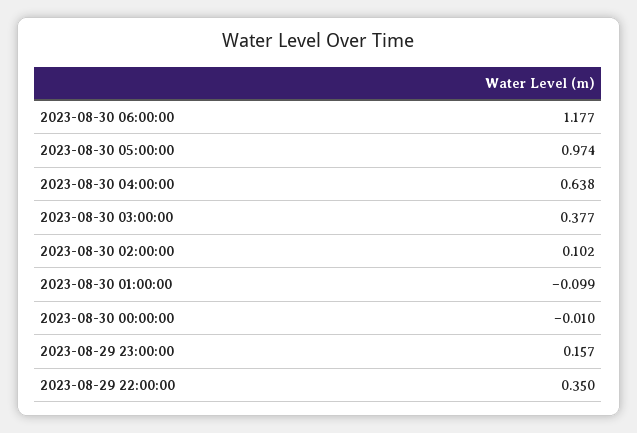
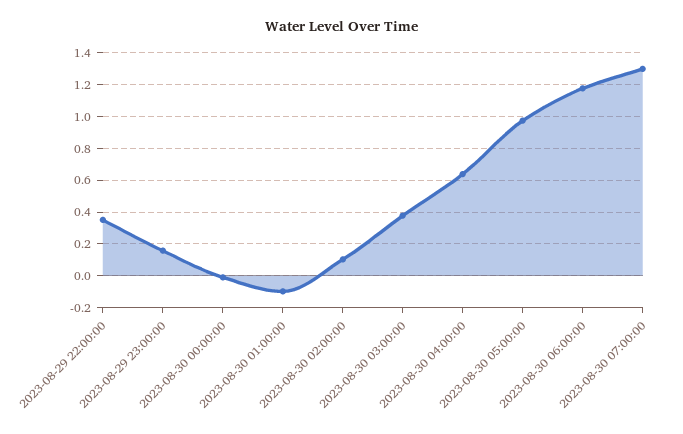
2023-08-30 07:00:00: none -> 1.3

